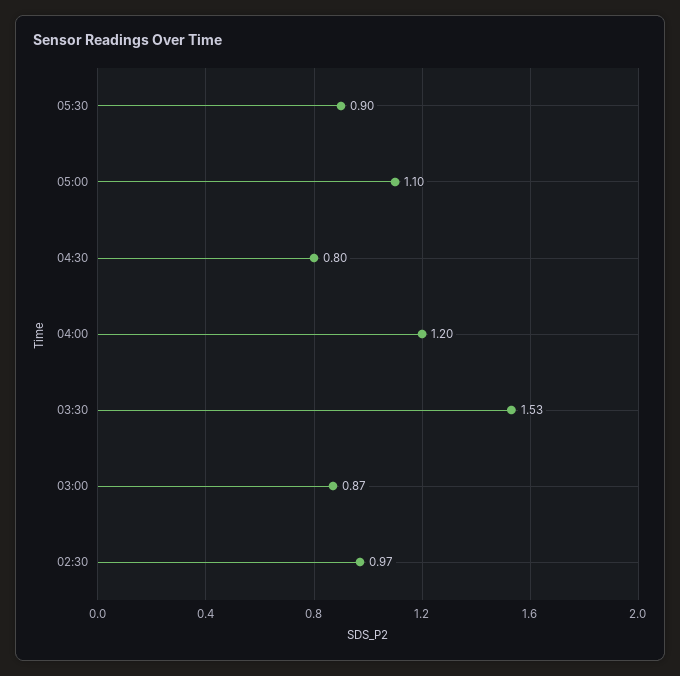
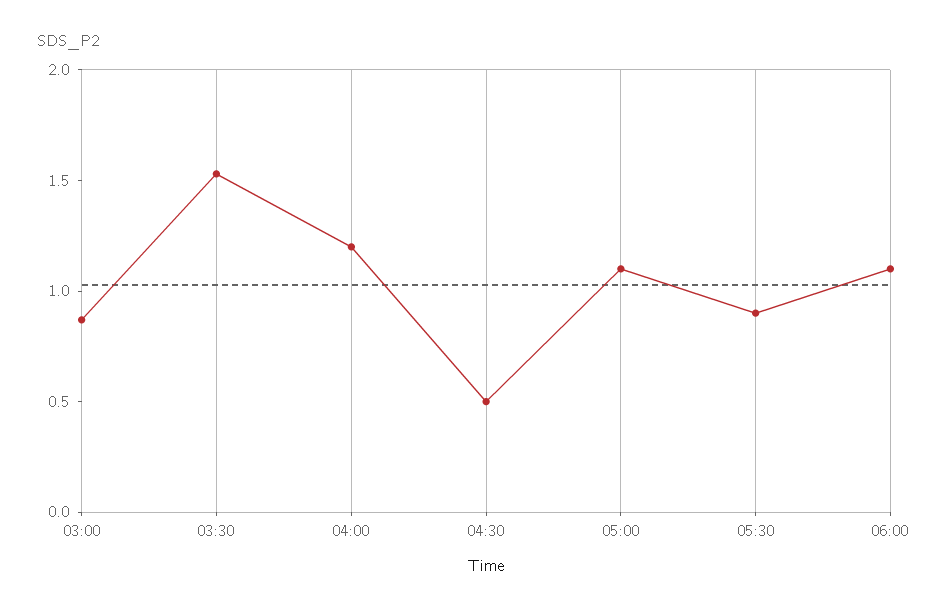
04:30: 0.8 -> 0.5
02:30: 0.97 -> none
06:00: none -> 1.1

